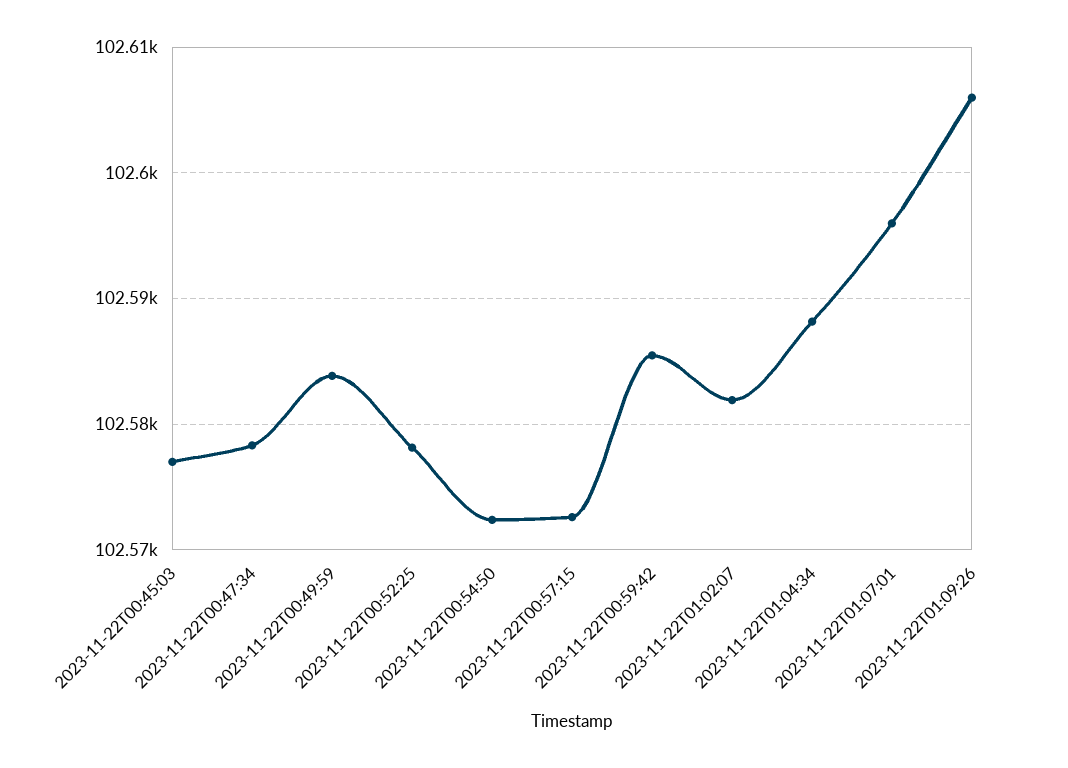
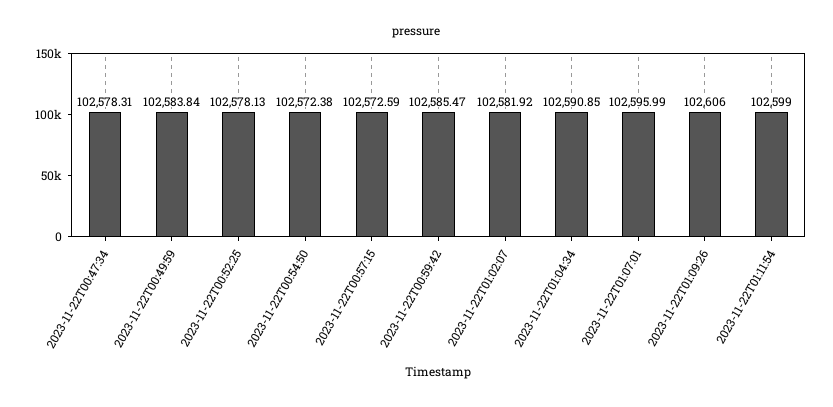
2023-11-22T00:45:03: 102577 -> none
2023-11-22T01:04:34: 102588 -> 102590.85
2023-11-22T01:11:54: none -> 102599

